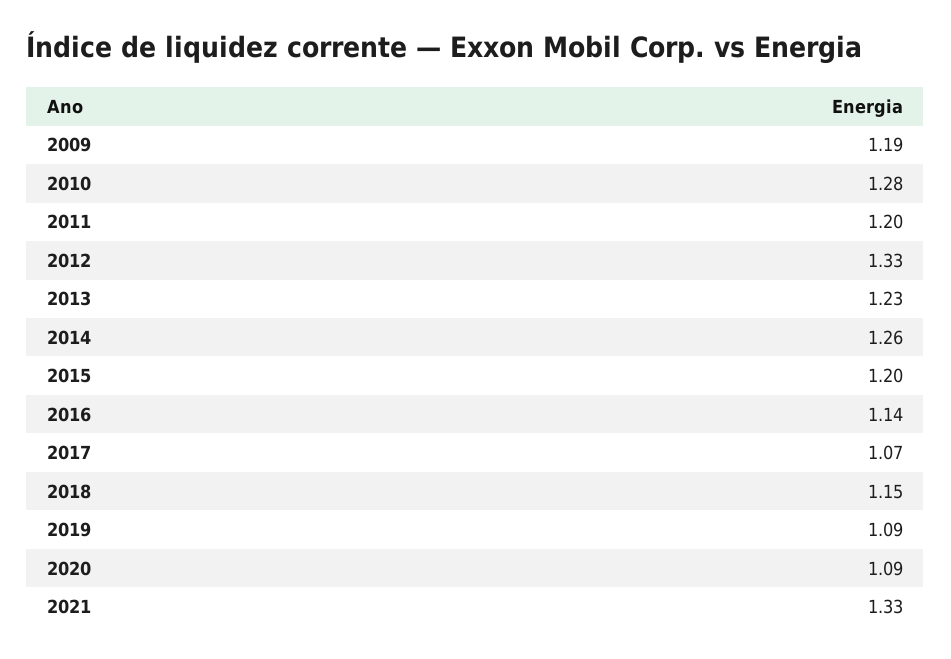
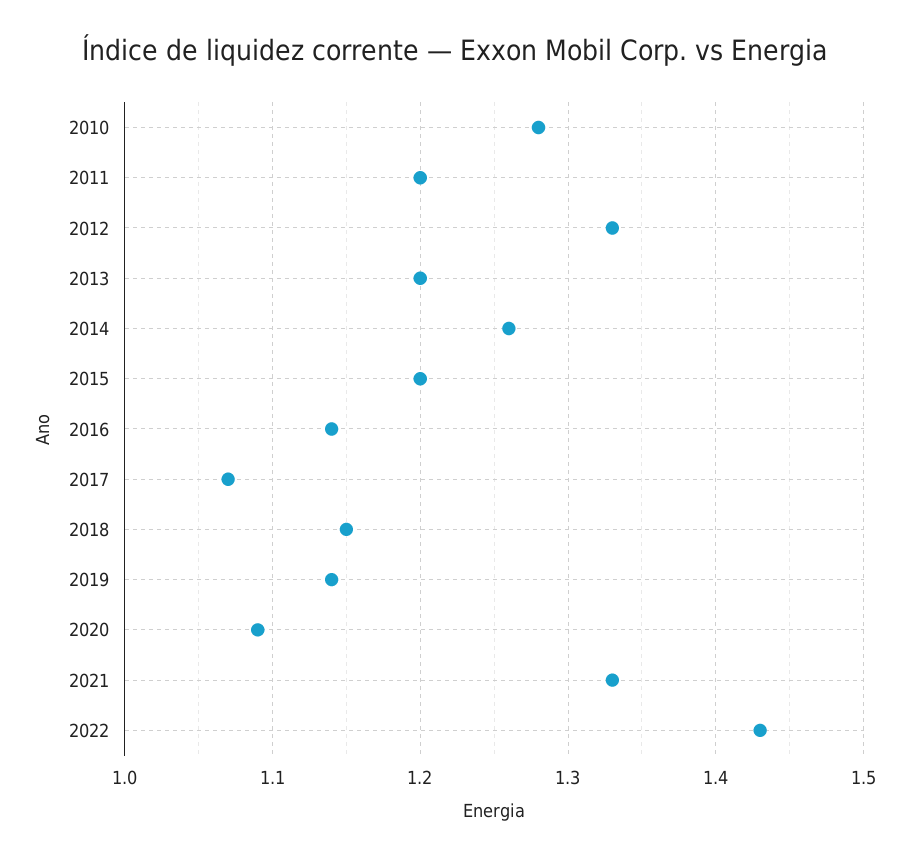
2009: 1.19 -> none
2013: 1.23 -> 1.2
2019: 1.09 -> 1.14
2022: none -> 1.43

